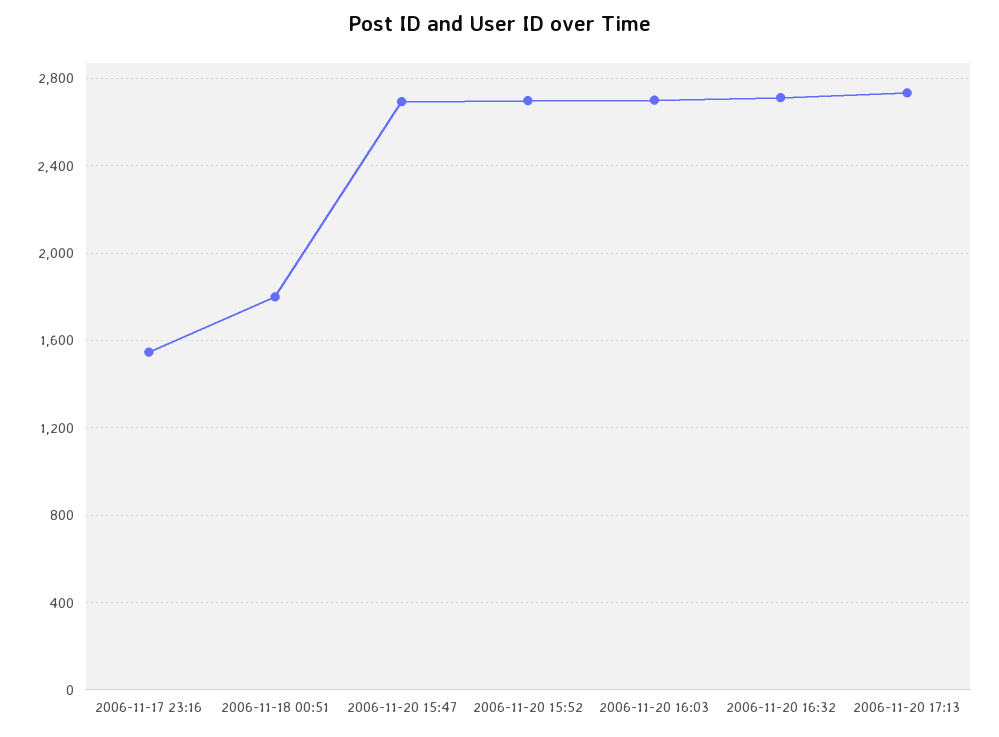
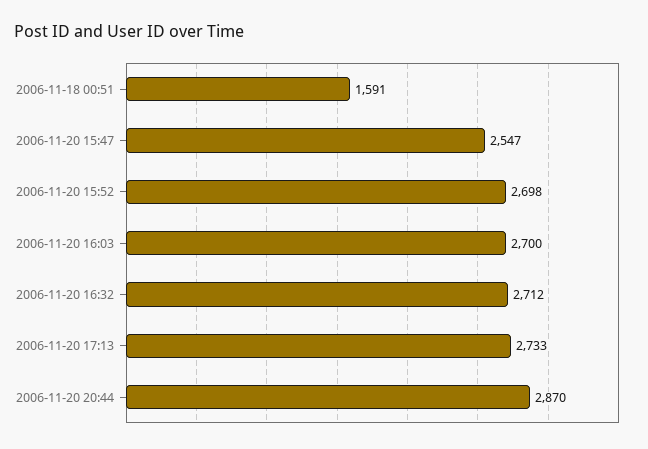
2006-11-17 23:16: 1550 -> none
2006-11-18 00:51: 1800 -> 1591
2006-11-20 15:47: 2700 -> 2547
2006-11-20 20:44: none -> 2870

